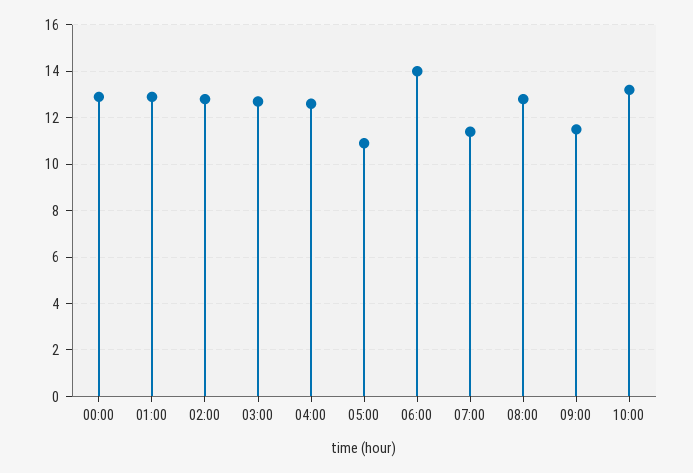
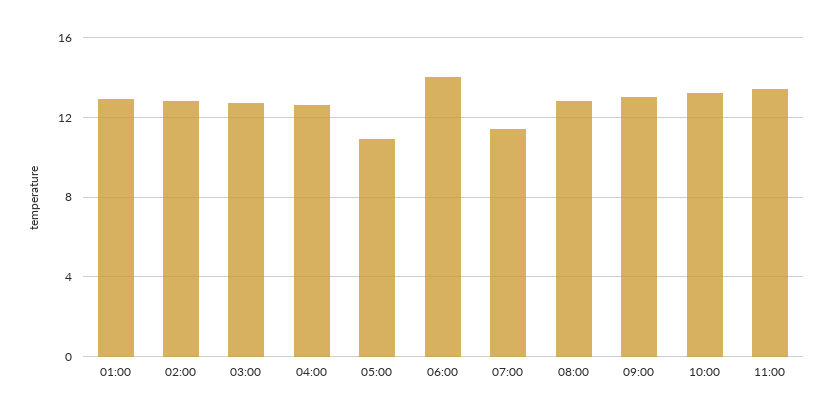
00:00: 13 -> none
09:00: 11.5 -> 13
11:00: none -> 13.5

